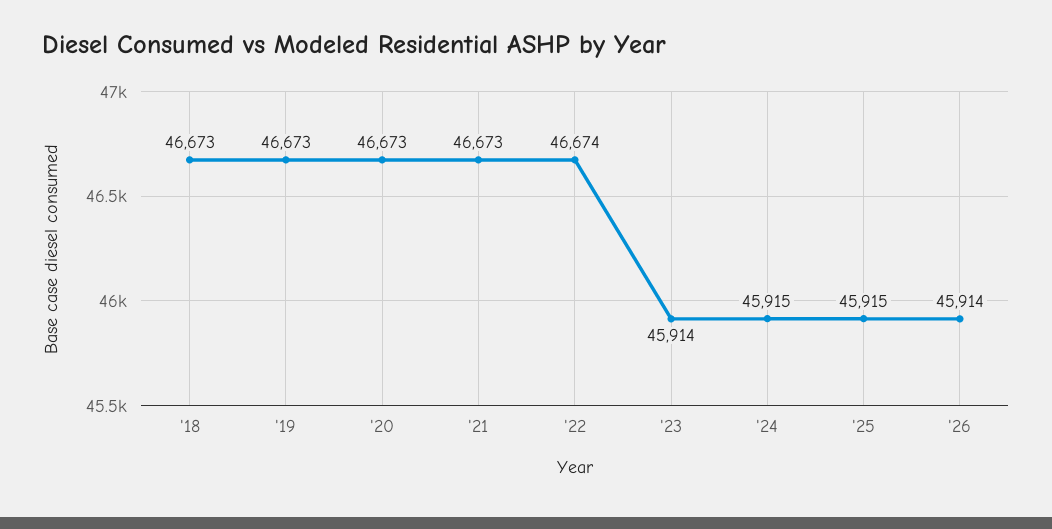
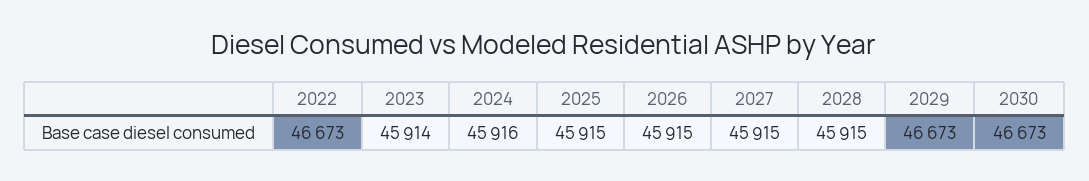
'18: 46673 -> none
'19: 46673 -> none
'20: 46673 -> none
'21: 46673 -> none
'22: 46674 -> 46673
'24: 45915 -> 45916
'26: 45914 -> 45915
2027: none -> 45915
2028: none -> 45915
2029: none -> 46673
2030: none -> 46673

